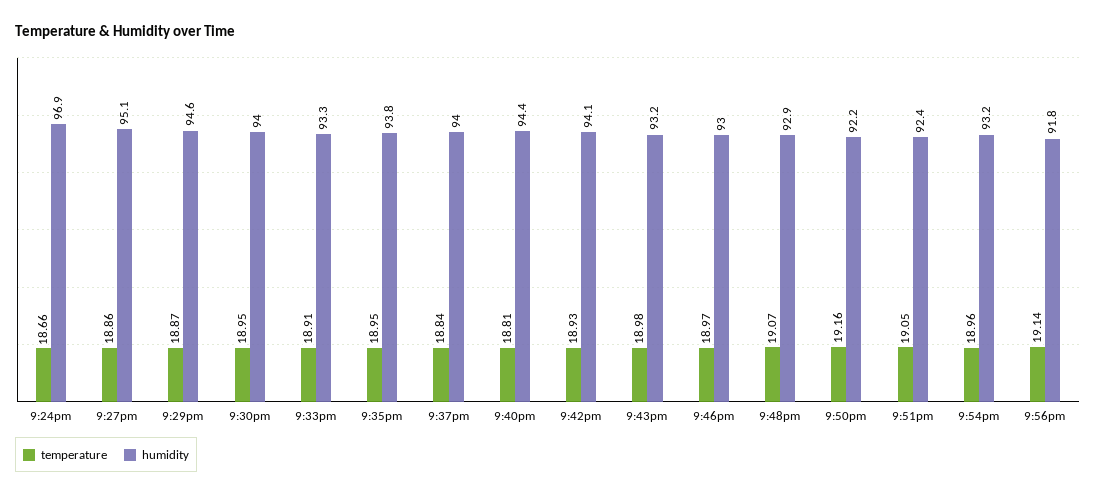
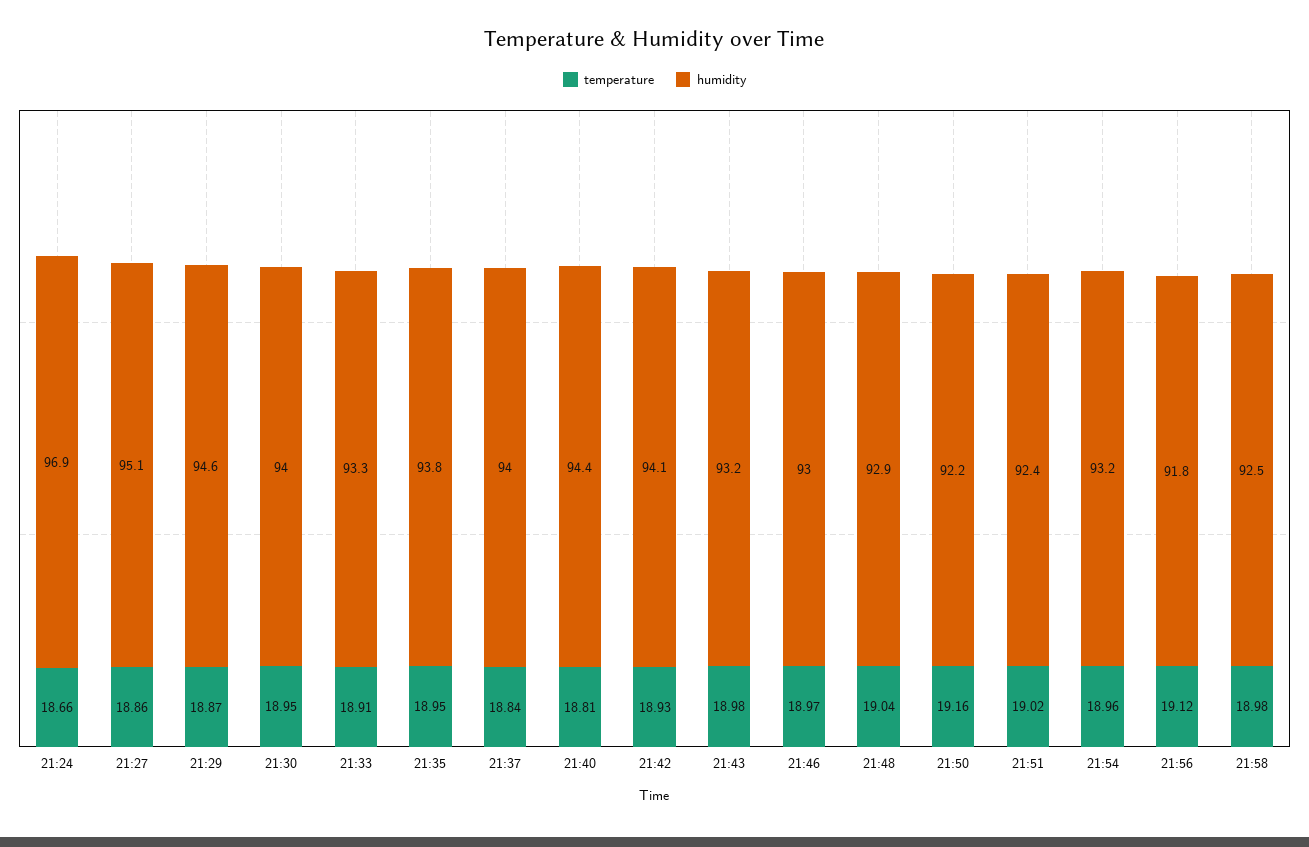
temperature, 9:48pm: 19.07 -> 19.04
temperature, 9:51pm: 19.05 -> 19.02
temperature, 9:56pm: 19.14 -> 19.12
temperature, 21:58: none -> 18.98
humidity, 21:58: none -> 92.5

